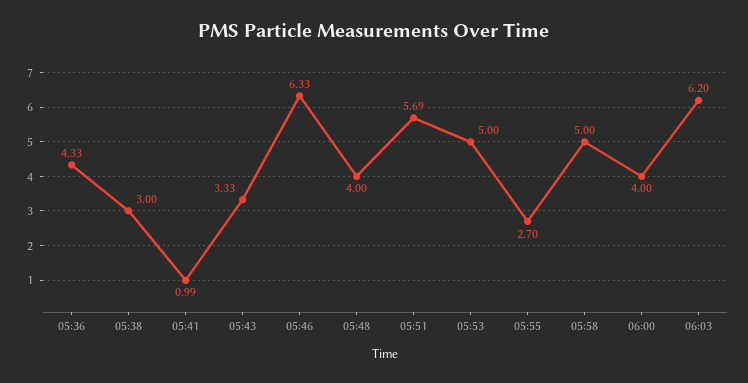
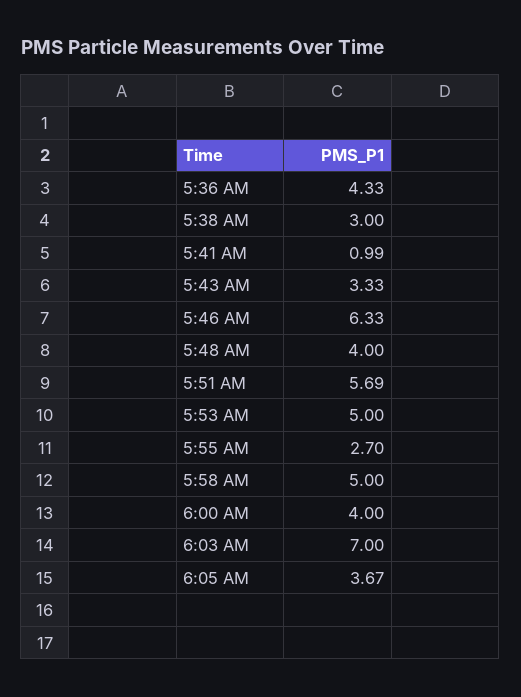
06:03: 6.2 -> 7
6:05 AM: none -> 3.67

